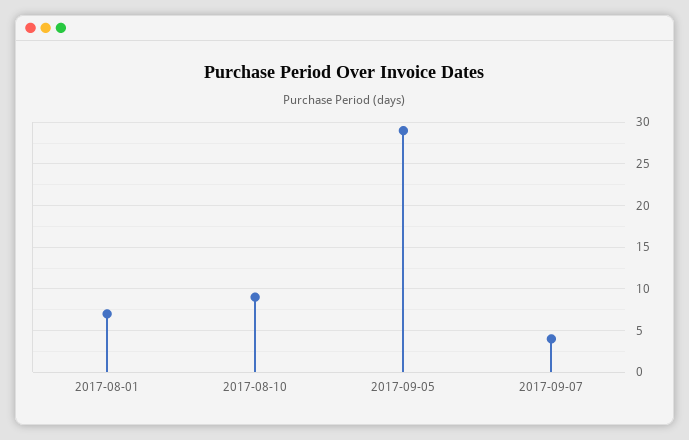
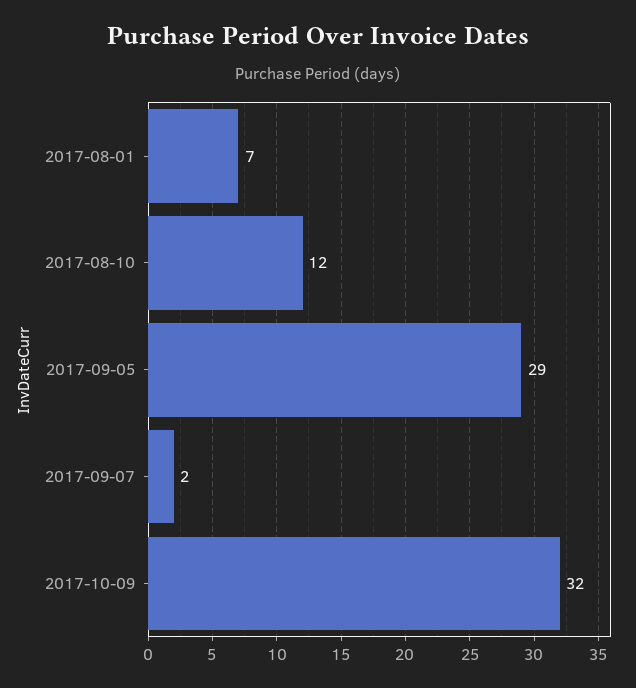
2017-08-10: 9 -> 12
2017-09-07: 4 -> 2
2017-10-09: none -> 32

